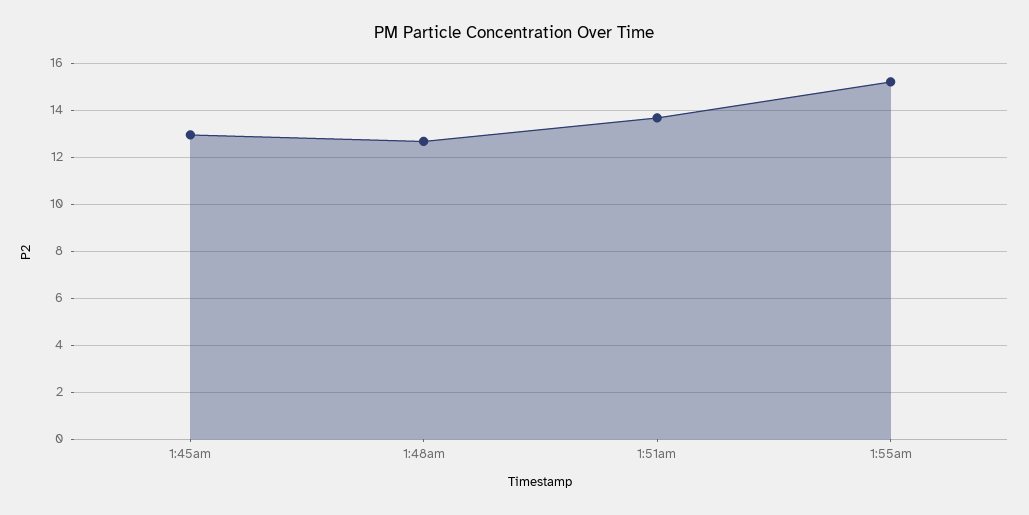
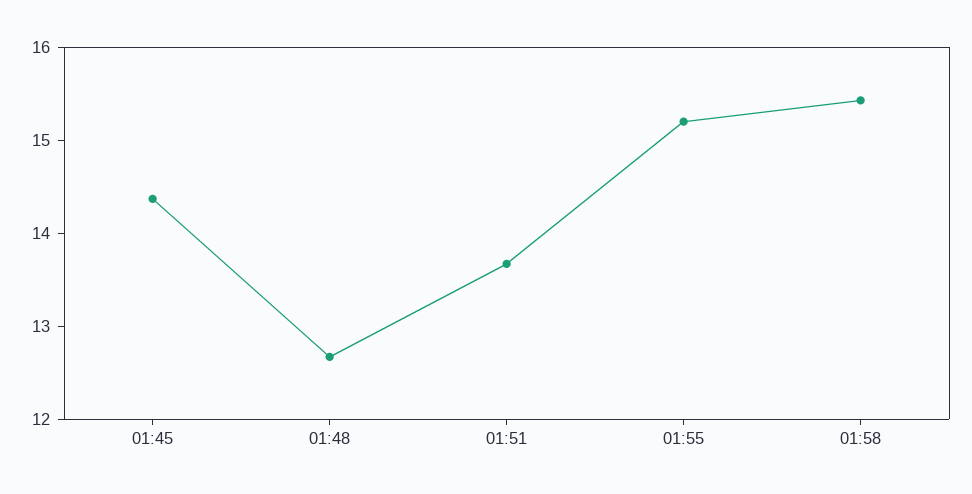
1:45am: 13 -> 14.4
01:58: none -> 15.4

